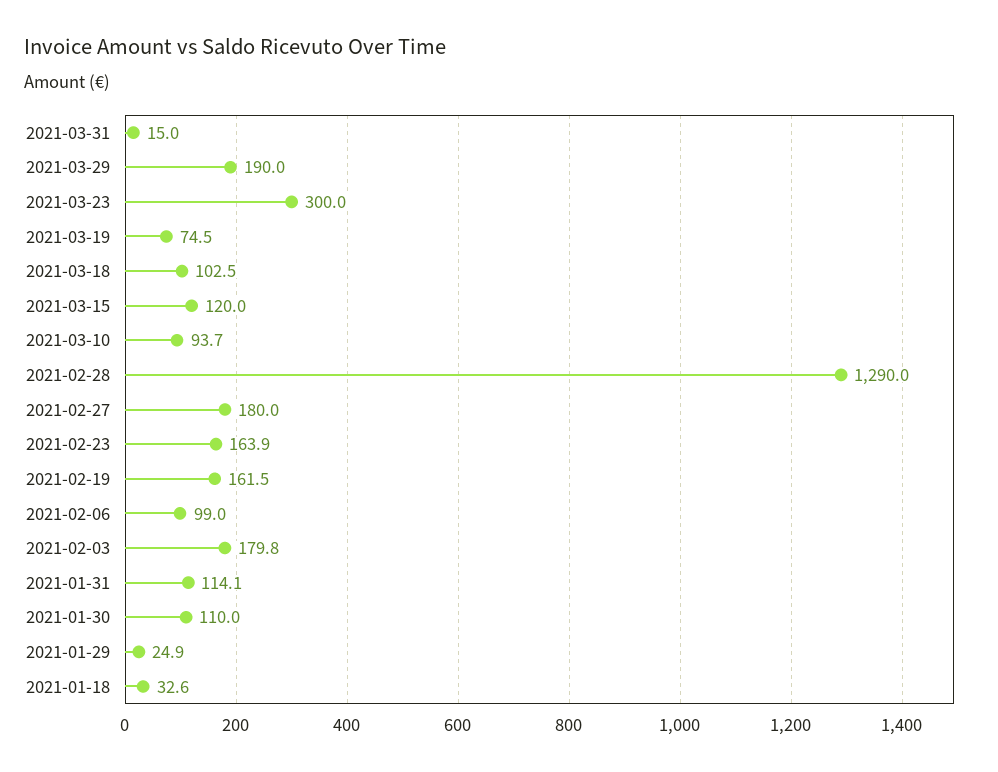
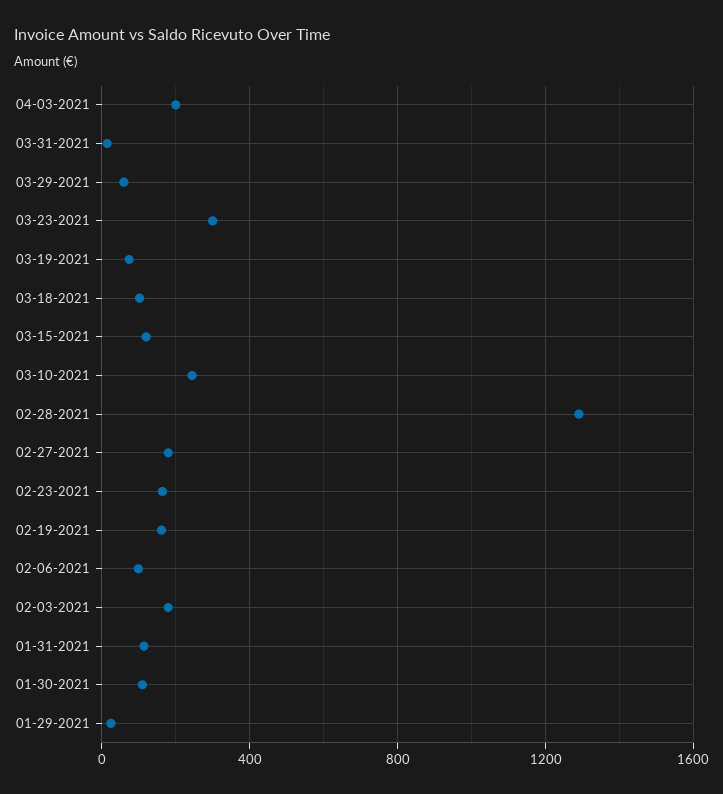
2021-03-29: 190 -> 50
2021-03-10: 93.7 -> 250
2021-01-18: 32.6 -> none
04-03-2021: none -> 200

